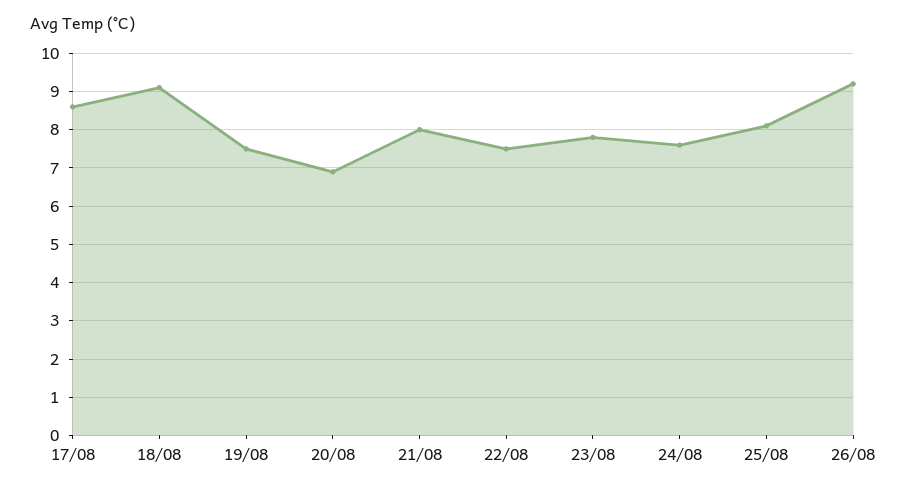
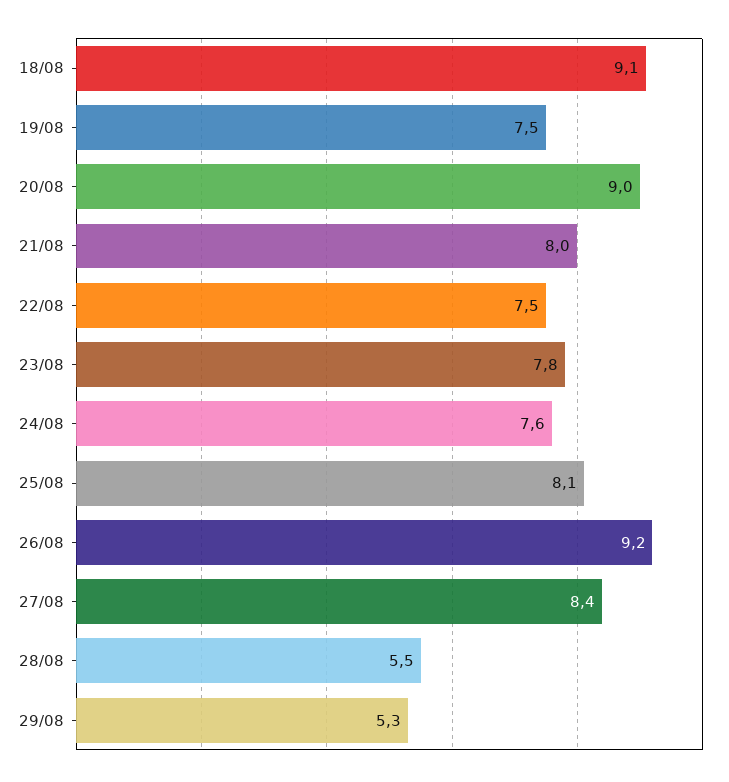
17/08: 8.5 -> none
20/08: 7 -> 9
27/08: none -> 8.4
28/08: none -> 5.5
29/08: none -> 5.3

